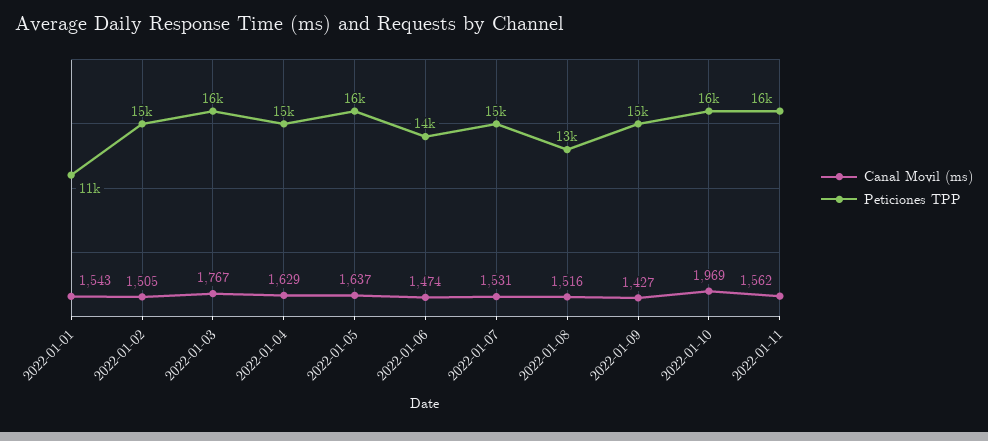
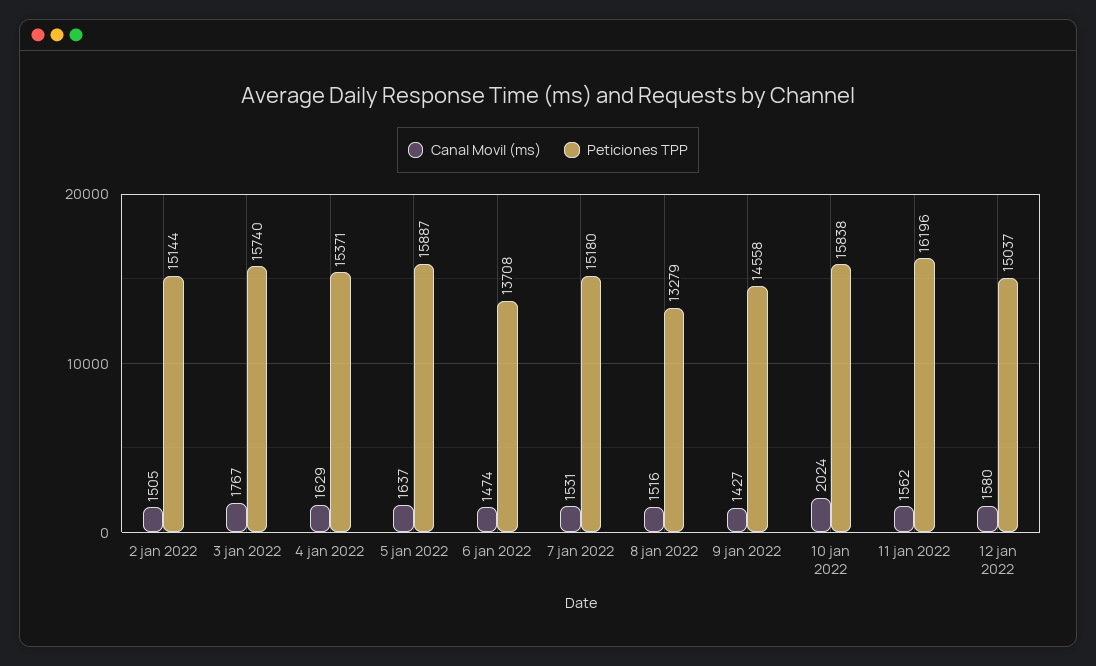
Canal Movil (ms), 2022-01-01: 1543 -> none
Peticiones TPP, 2022-01-01: 11000 -> none
Canal Movil (ms), 2022-01-10: 1969 -> 2024
Canal Movil (ms), 12 jan 2022: none -> 1580
Peticiones TPP, 12 jan 2022: none -> 15037

